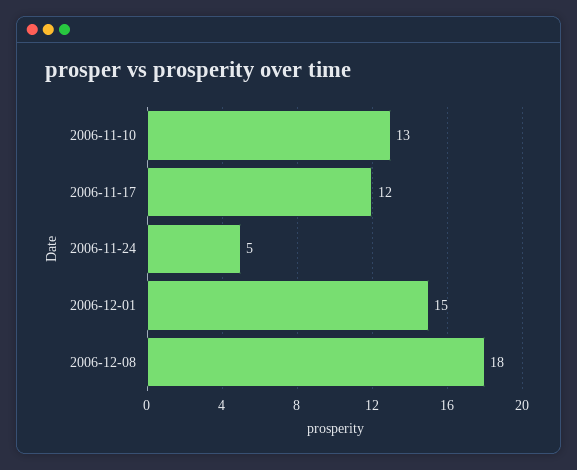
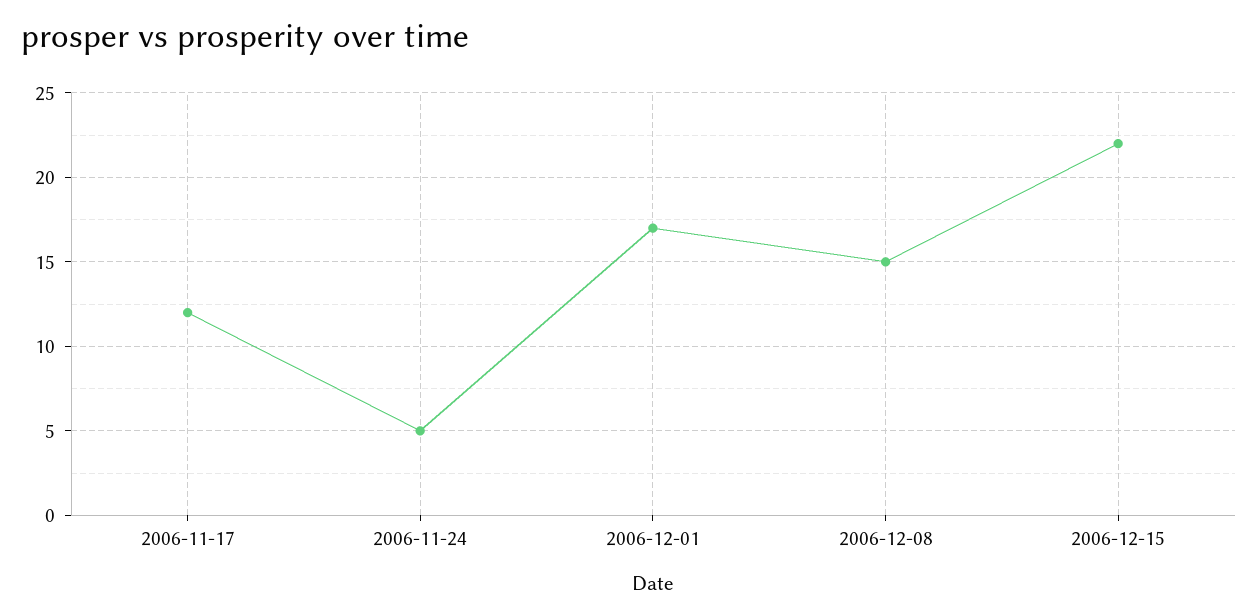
2006-11-10: 13 -> none
2006-12-01: 15 -> 17
2006-12-08: 18 -> 15
2006-12-15: none -> 22

